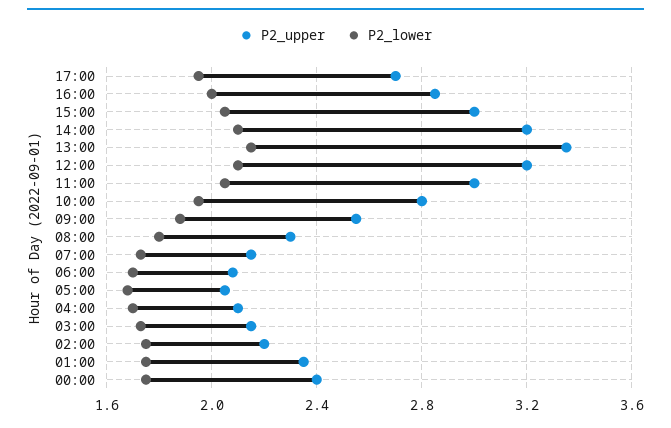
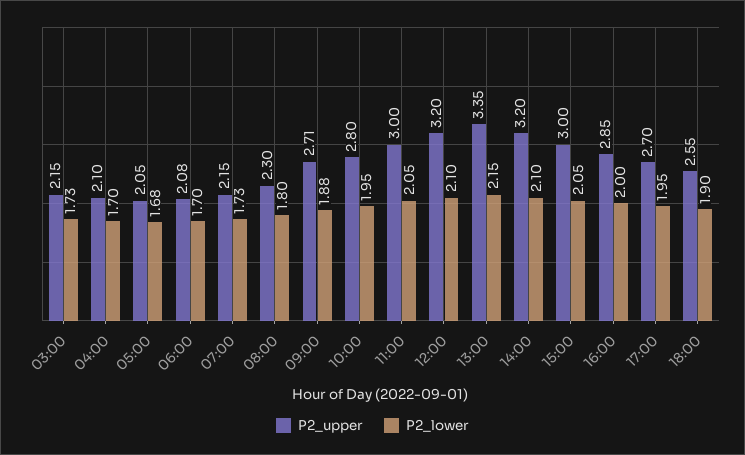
P2_upper, 09:00: 2.55 -> 2.71
P2_upper, 02:00: 2.2 -> none
P2_lower, 02:00: 1.75 -> none
P2_upper, 01:00: 2.35 -> none
P2_lower, 01:00: 1.75 -> none
P2_upper, 00:00: 2.4 -> none
P2_lower, 00:00: 1.75 -> none
P2_upper, 18:00: none -> 2.55
P2_lower, 18:00: none -> 1.9

